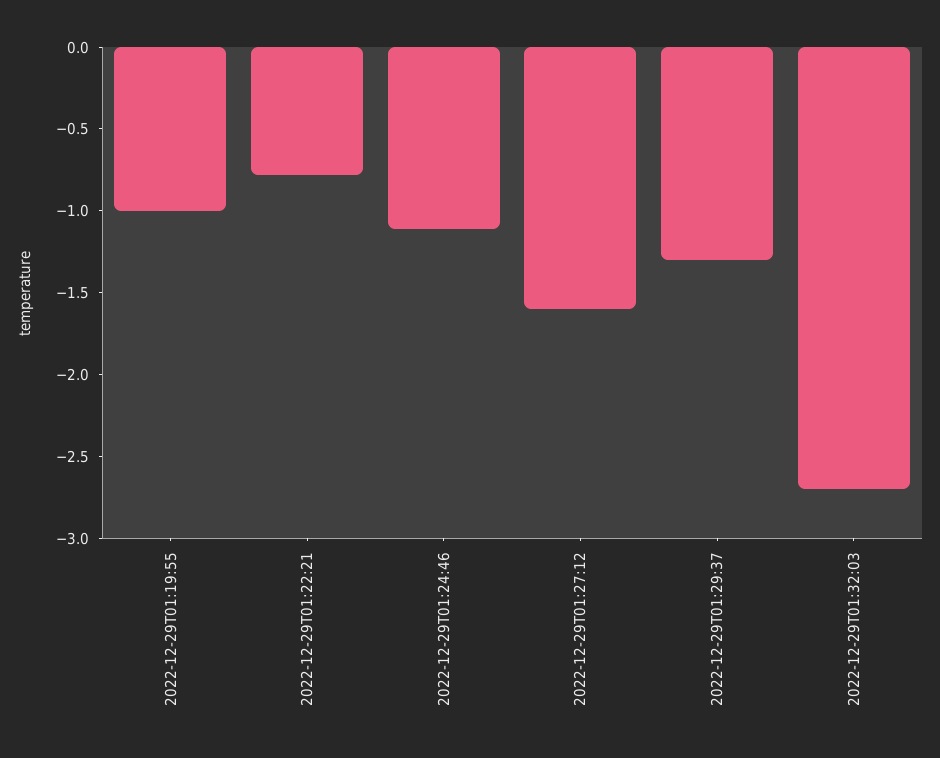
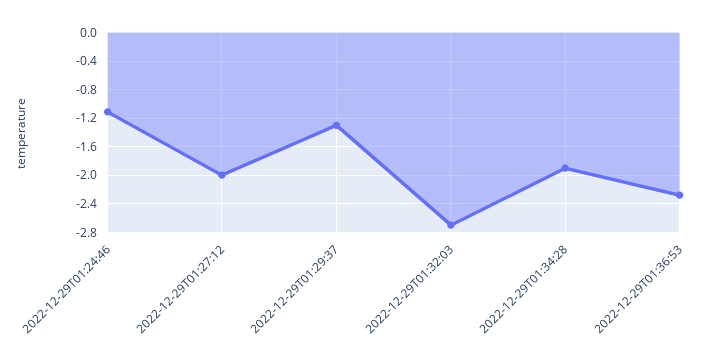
2022-12-29T01:19:55: -1 -> none
2022-12-29T01:22:21: -0.8 -> none
2022-12-29T01:27:12: -1.6 -> -2
2022-12-29T01:34:28: none -> -1.9
2022-12-29T01:36:53: none -> -2.3

